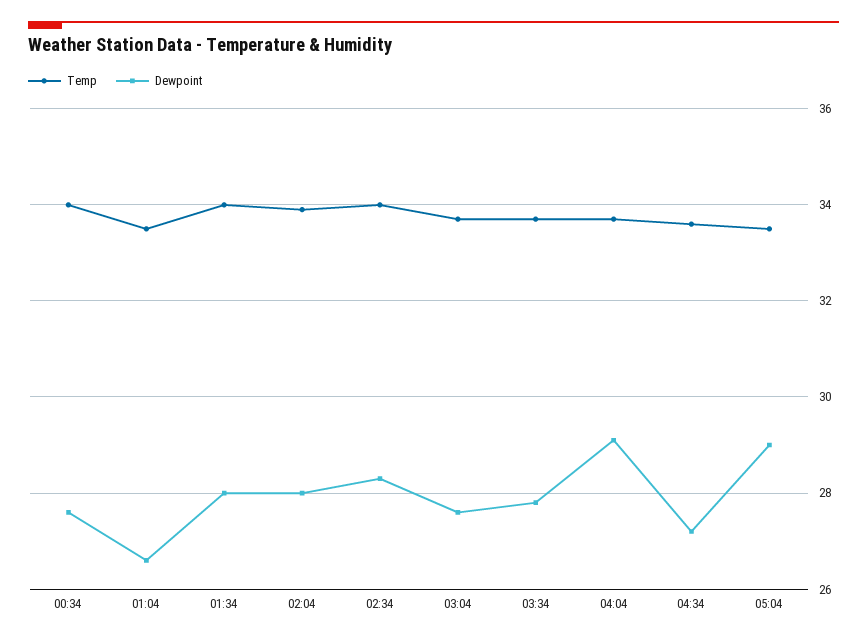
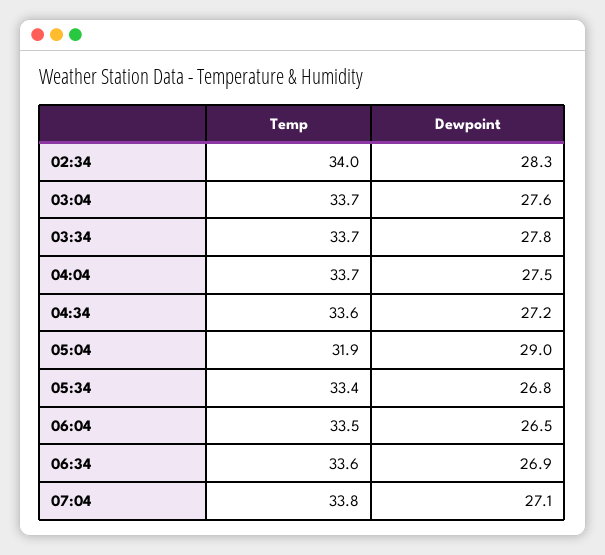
Temp, 00:34: 34 -> none
Dewpoint, 00:34: 27.5 -> none
Temp, 01:04: 33.5 -> none
Dewpoint, 01:04: 26.5 -> none
Temp, 01:34: 34 -> none
Dewpoint, 01:34: 28 -> none
Temp, 02:04: 34 -> none
Dewpoint, 02:04: 28 -> none
Dewpoint, 04:04: 29 -> 27.5
Temp, 05:04: 33.5 -> 31.9
Temp, 05:34: none -> 33.4
Dewpoint, 05:34: none -> 26.8
Temp, 06:04: none -> 33.5
Dewpoint, 06:04: none -> 26.5
Temp, 06:34: none -> 33.6
Dewpoint, 06:34: none -> 26.9
Temp, 07:04: none -> 33.8
Dewpoint, 07:04: none -> 27.1

